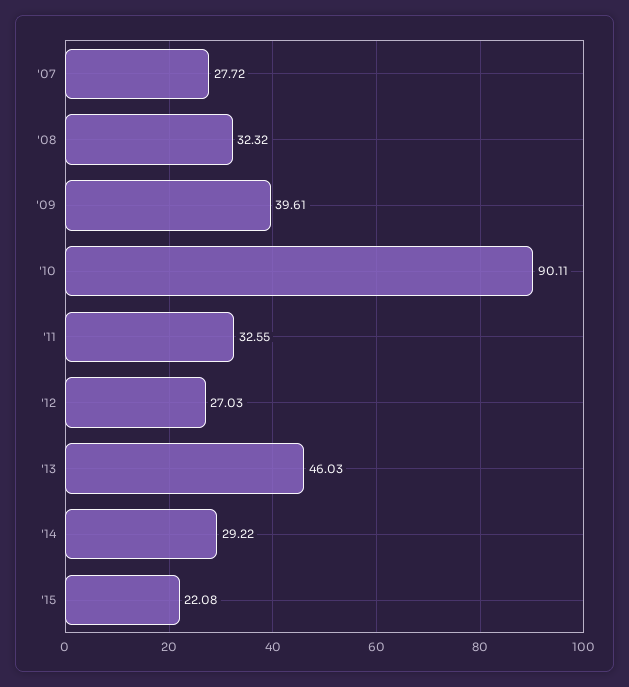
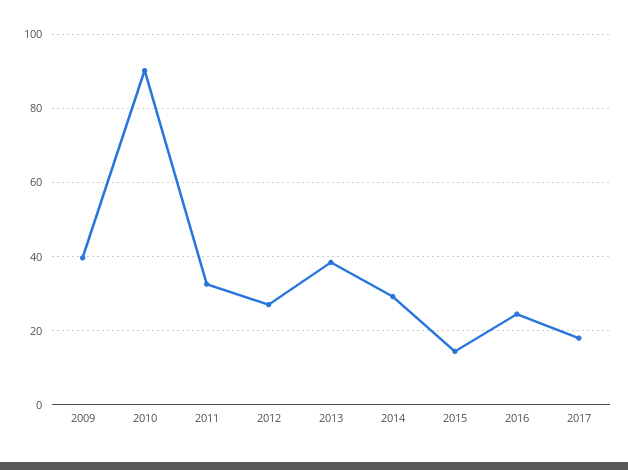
'07: 27.72 -> none
'08: 32.32 -> none
'13: 46.03 -> 38
'15: 22.08 -> 14
2016: none -> 24
2017: none -> 18

